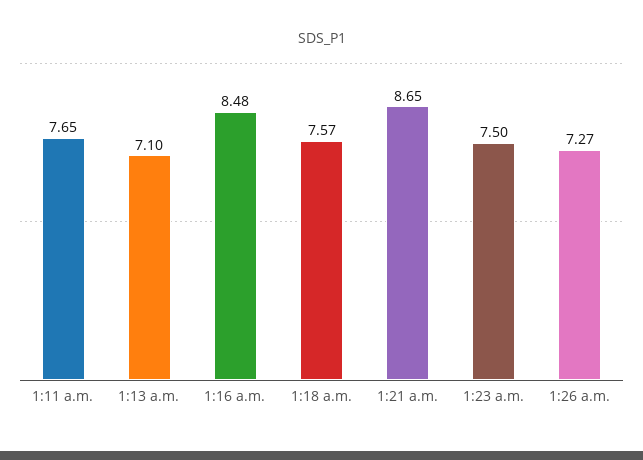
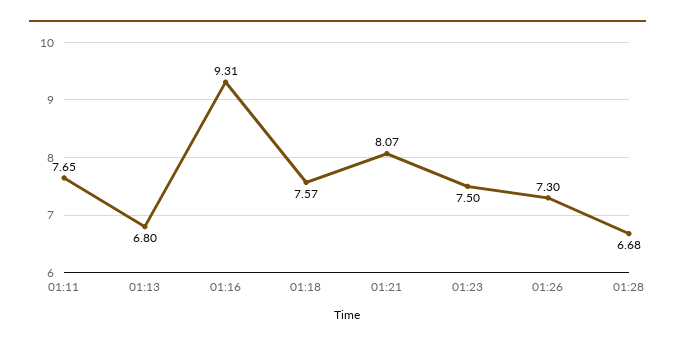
1:13 a.m.: 7.1 -> 6.8
1:16 a.m.: 8.48 -> 9.31
1:21 a.m.: 8.65 -> 8.07
1:26 a.m.: 7.27 -> 7.3
01:28: none -> 6.68

